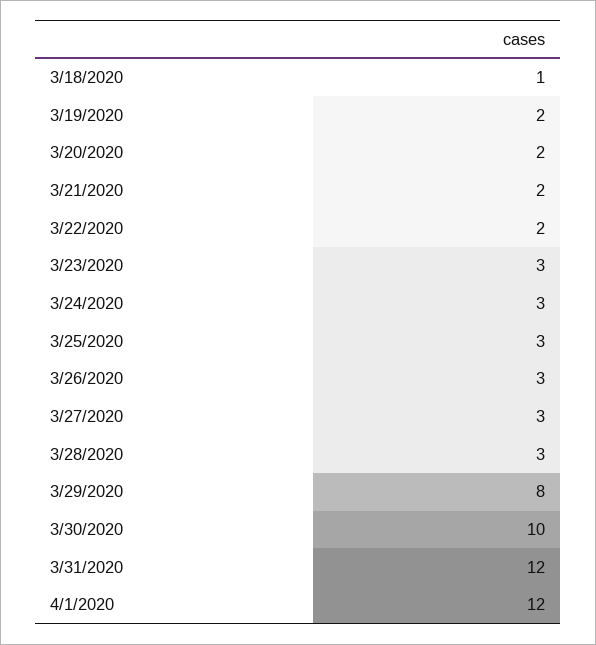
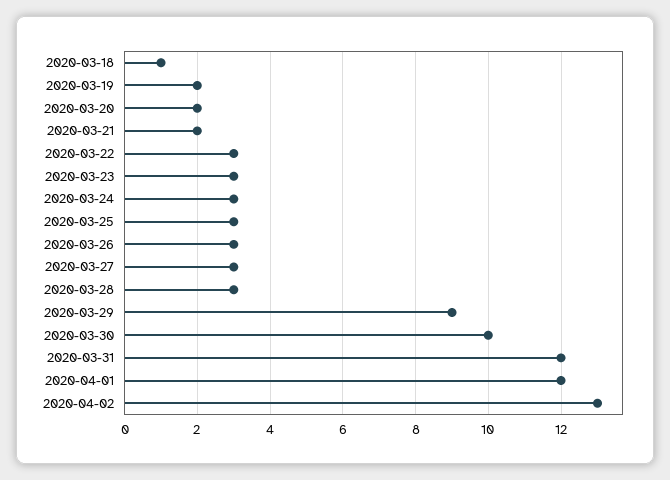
3/22/2020: 2 -> 3
3/29/2020: 8 -> 9
2020-04-02: none -> 13

